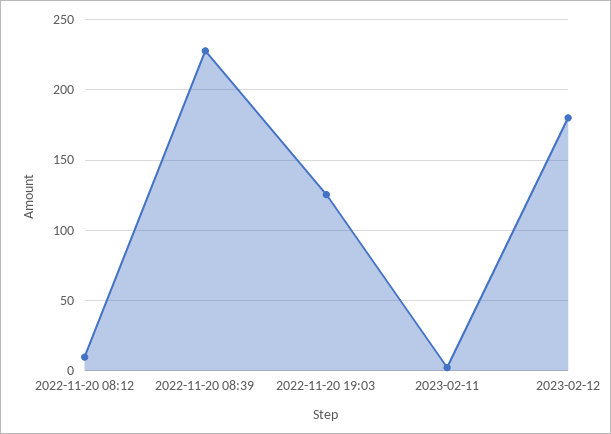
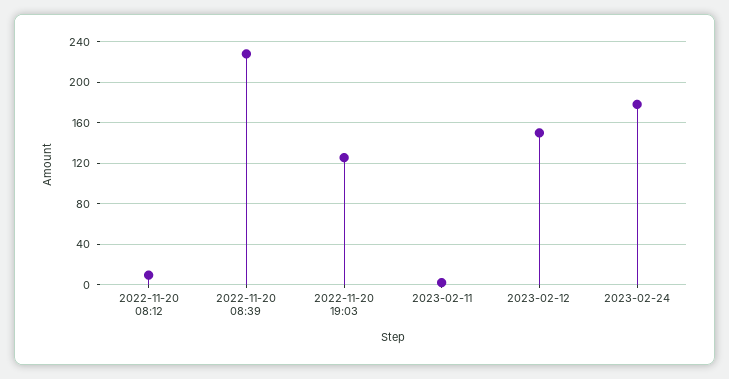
2023-02-12: 180 -> 150
2023-02-24: none -> 180

